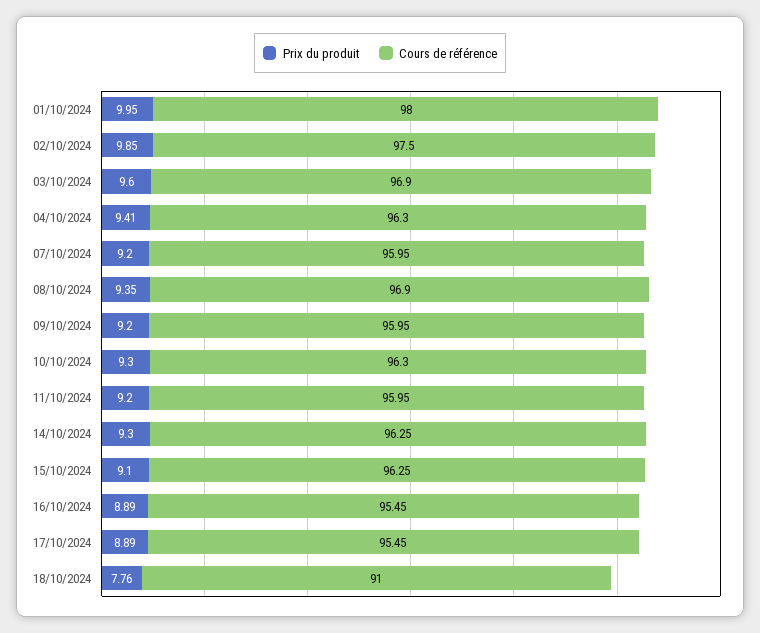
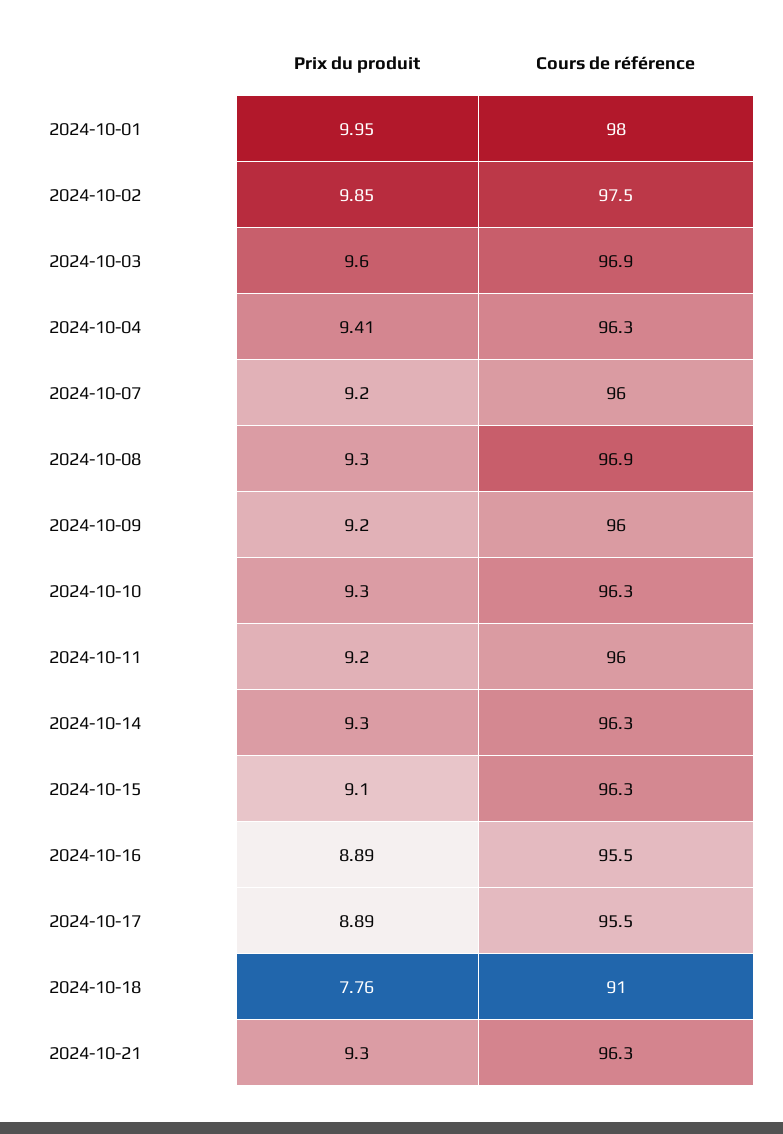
Prix du produit, 08/10/2024: 9.35 -> 9.3
Prix du produit, 2024-10-21: none -> 9.3
Cours de référence, 2024-10-21: none -> 96.3

